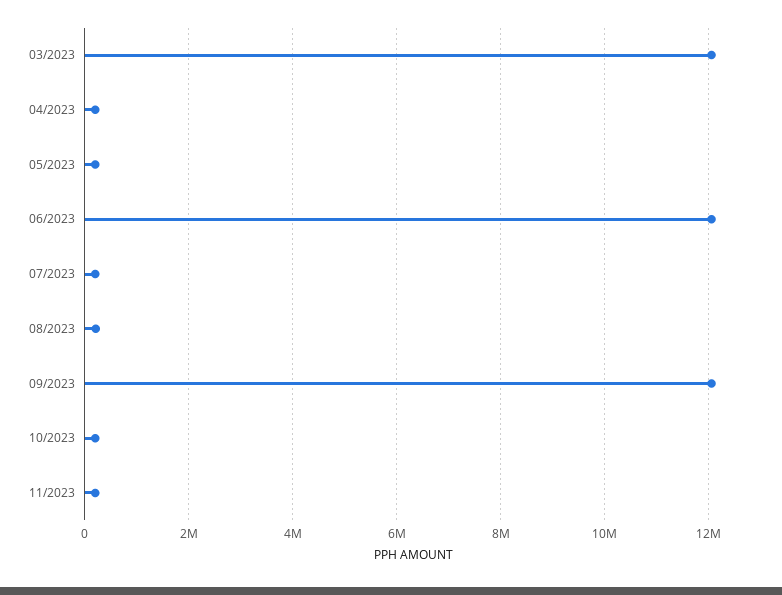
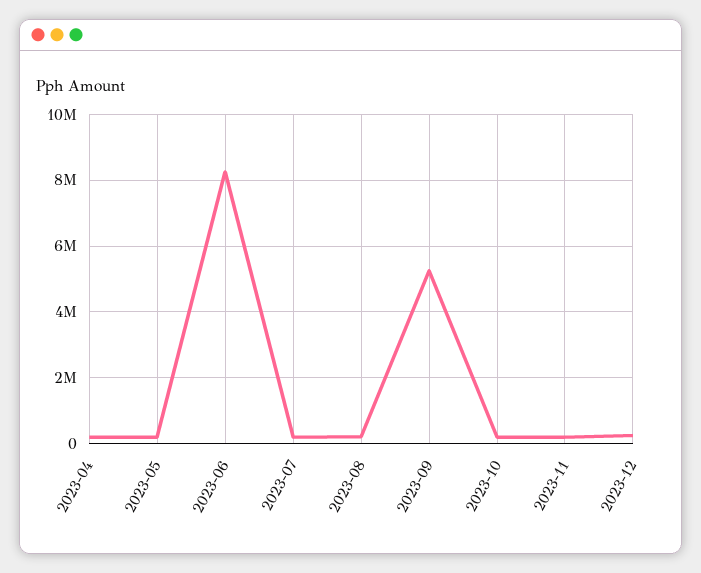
03/2023: 12000000 -> none
06/2023: 12000000 -> 8200000
09/2023: 12000000 -> 5200000
2023-12: none -> 200000

